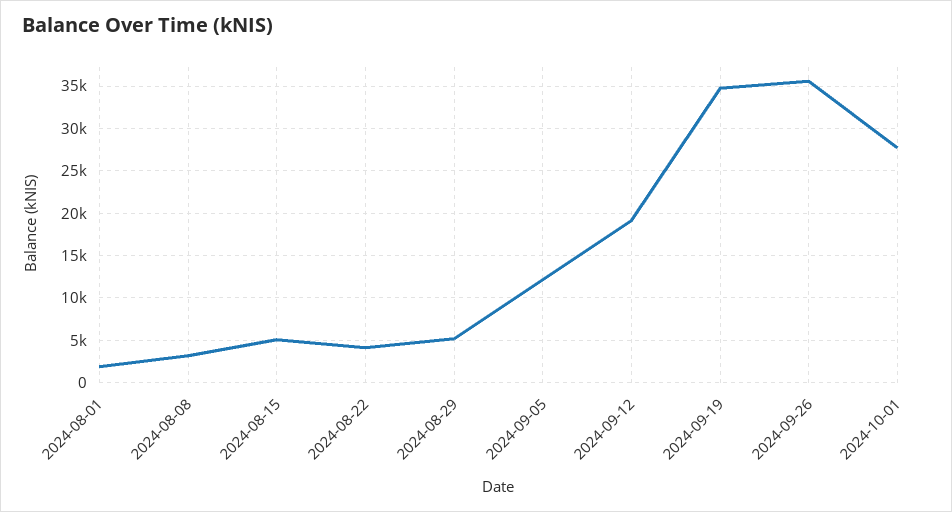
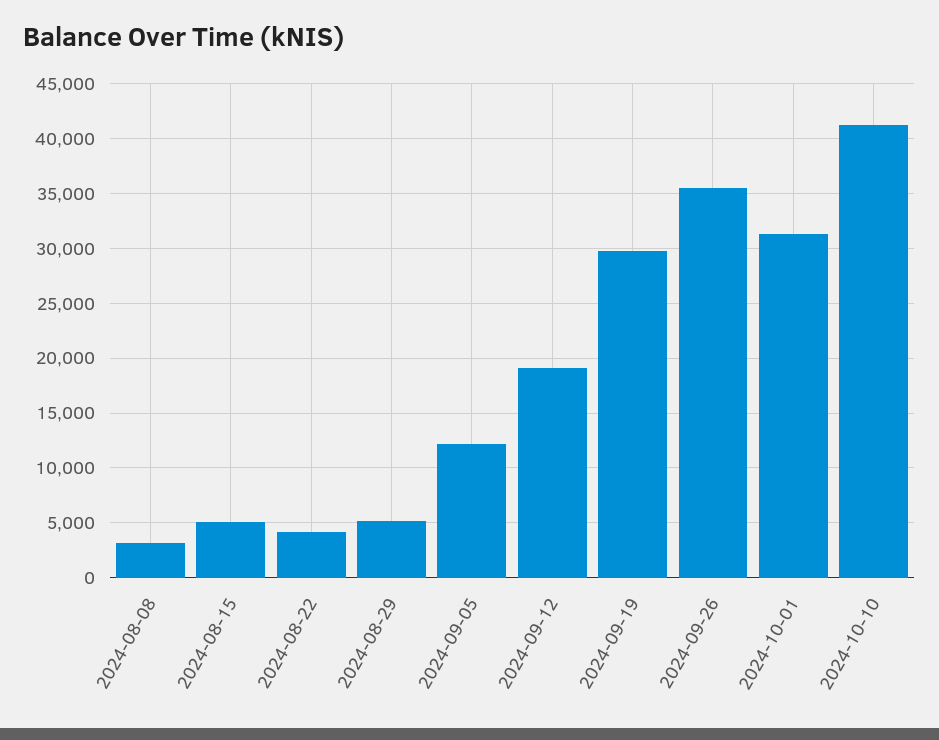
2024-08-01: 2000 -> none
2024-09-19: 35000 -> 30000
2024-10-01: 28000 -> 31000
2024-10-10: none -> 41000

